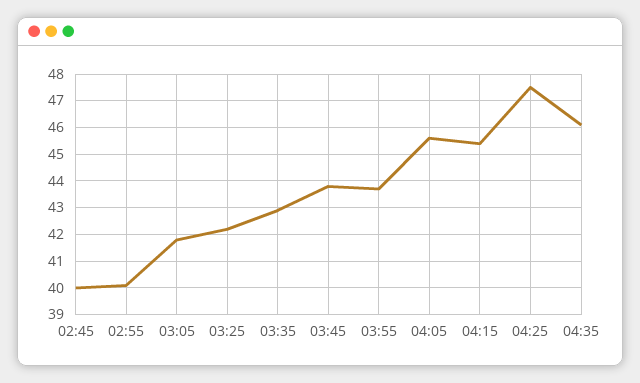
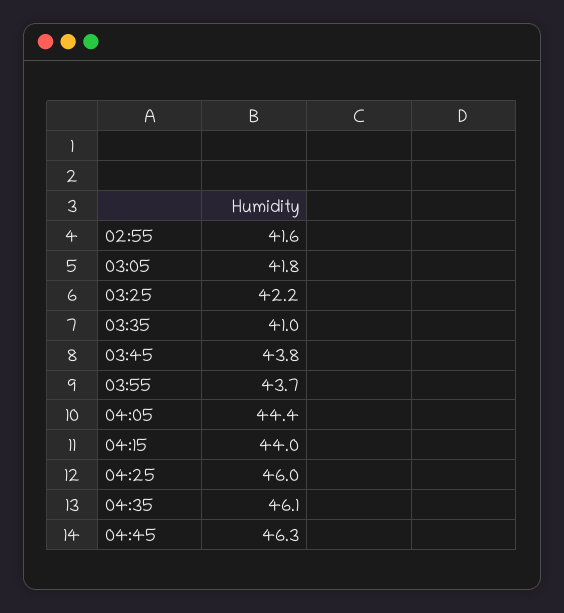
02:45: 40 -> none
02:55: 40 -> 41.6
03:35: 43 -> 41
04:05: 45.5 -> 44.4
04:15: 45.5 -> 44
04:25: 47.5 -> 46
04:45: none -> 46.3

